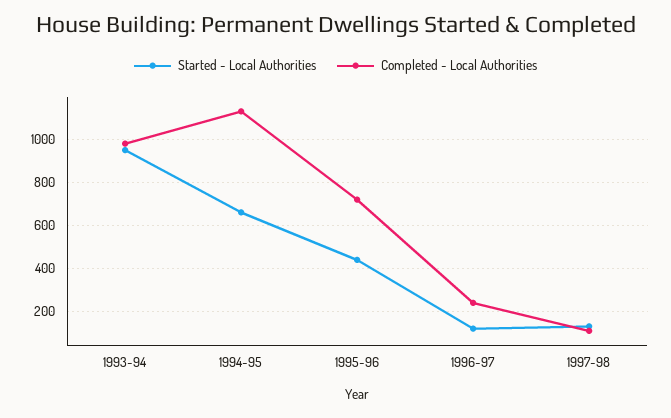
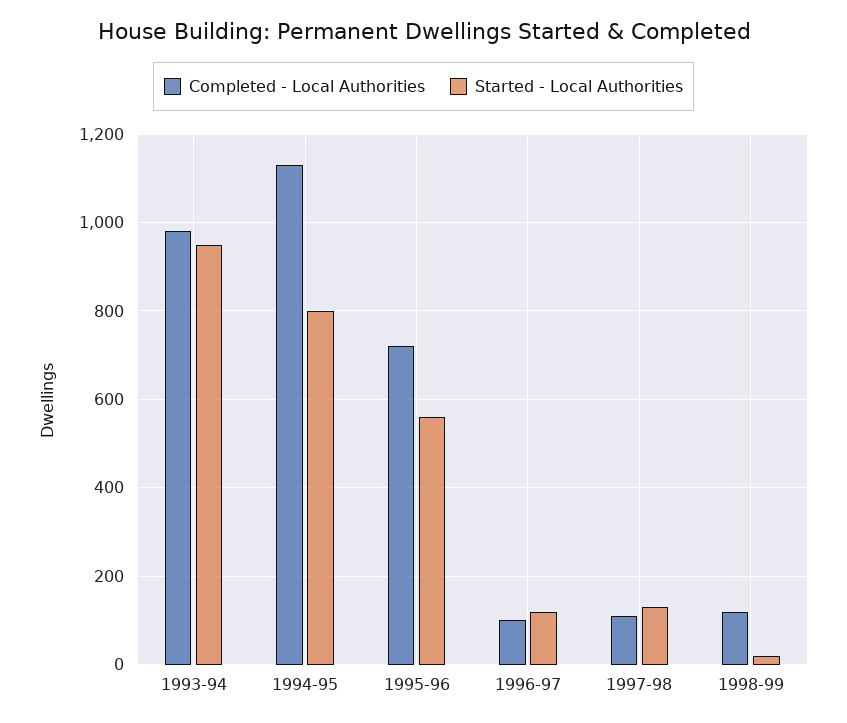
Started - Local Authorities, 1994-95: 650 -> 800
Started - Local Authorities, 1995-96: 450 -> 560
Completed - Local Authorities, 1996-97: 250 -> 100
Completed - Local Authorities, 1998-99: none -> 120
Started - Local Authorities, 1998-99: none -> 20

